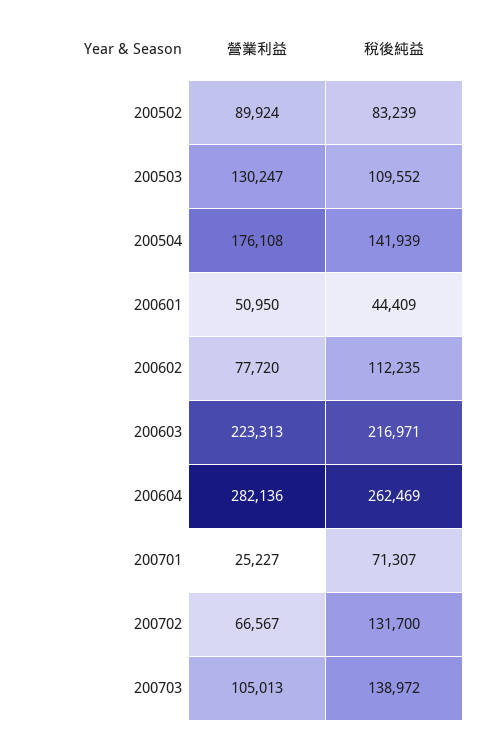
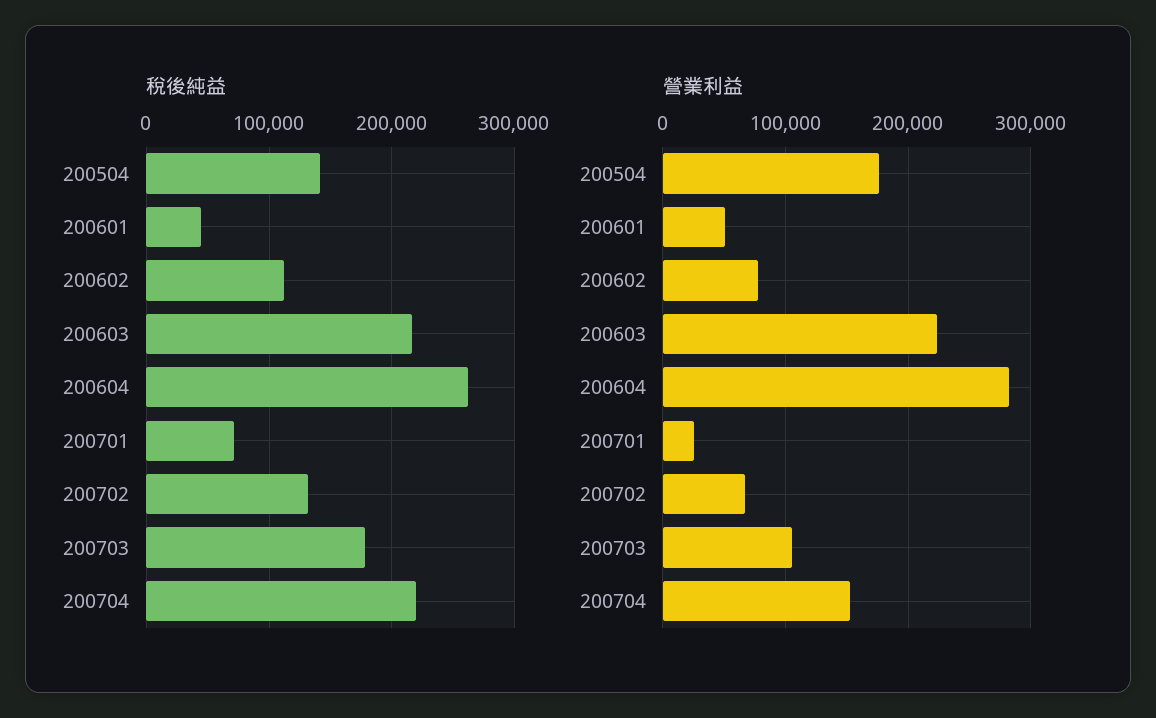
營業利益, 200502: 89924 -> none
稅後純益, 200502: 83239 -> none
營業利益, 200503: 130247 -> none
稅後純益, 200503: 109552 -> none
稅後純益, 200703: 138972 -> 180000
稅後純益, 200704: none -> 220000
營業利益, 200704: none -> 150000

